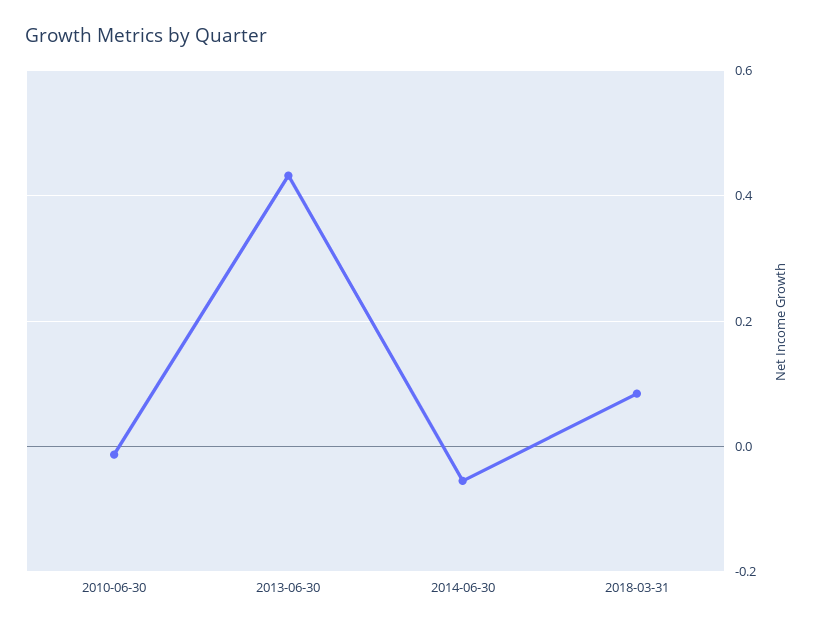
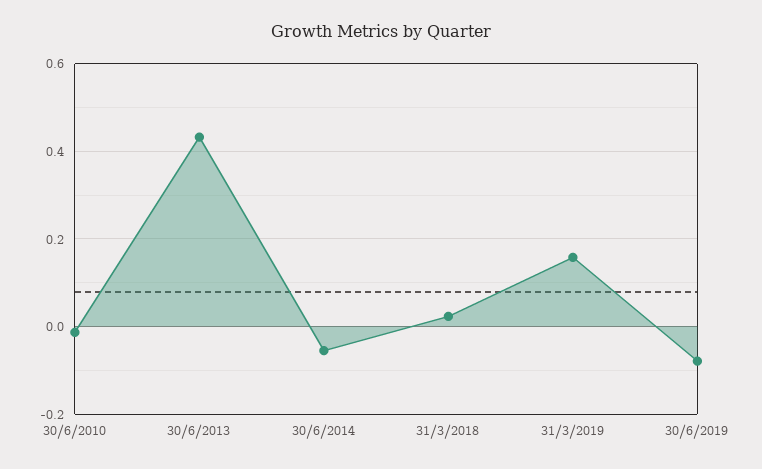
2018-03-31: 0.08 -> 0.02
31/3/2019: none -> 0.16
30/6/2019: none -> -0.08

